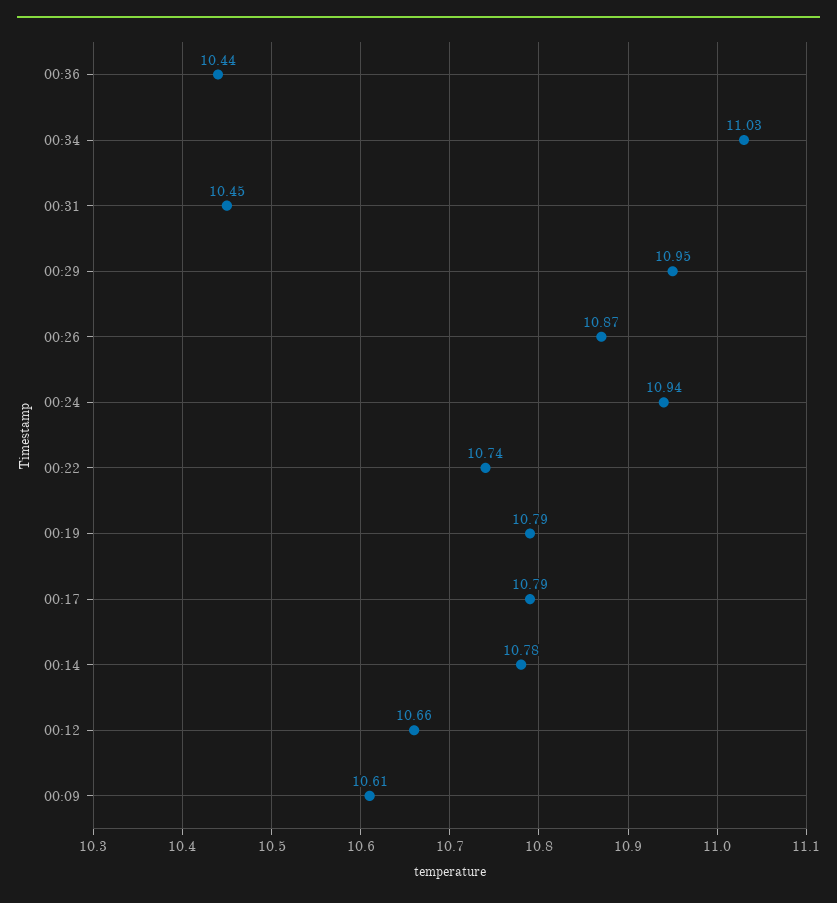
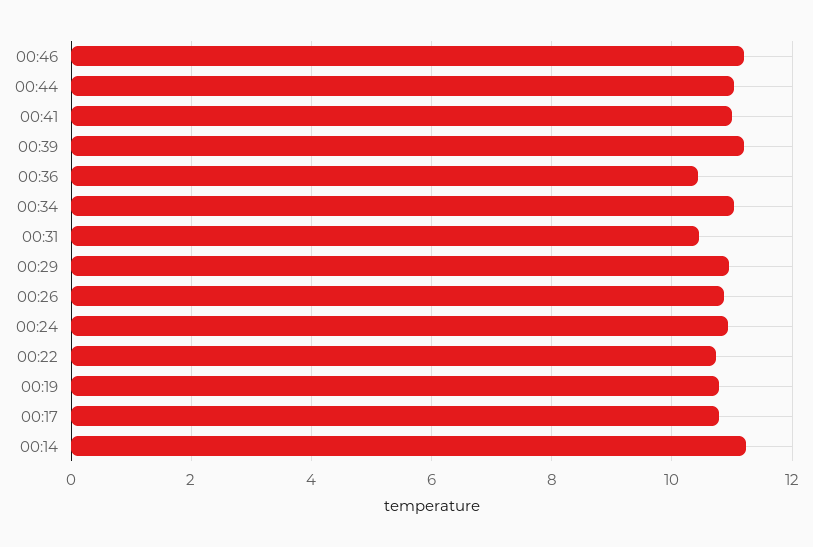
00:14: 10.78 -> 11.2
00:12: 10.66 -> none
00:09: 10.61 -> none
00:46: none -> 11.2
00:44: none -> 11
00:41: none -> 11
00:39: none -> 11.2

